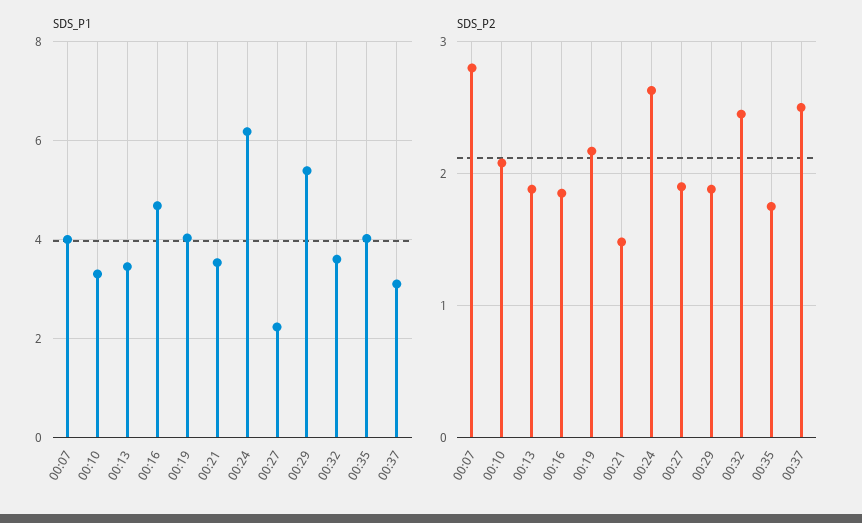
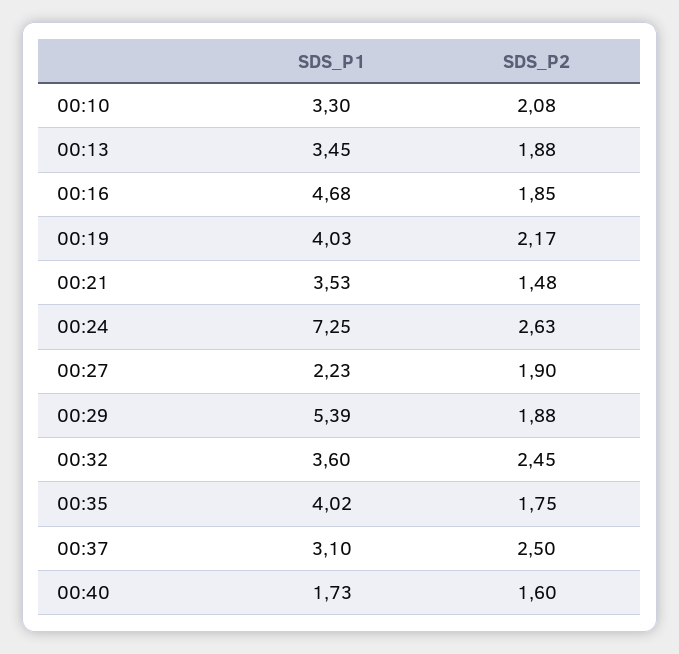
SDS_P1, 00:07: 4 -> none
SDS_P1, 00:24: 6.2 -> 7.25
SDS_P2, 00:07: 2.8 -> none
SDS_P1, 00:40: none -> 1.73
SDS_P2, 00:40: none -> 1.6

